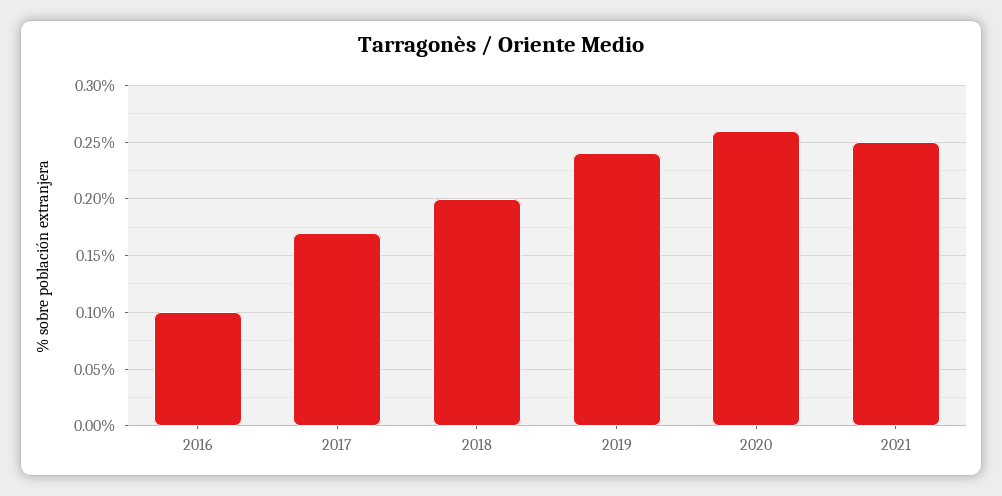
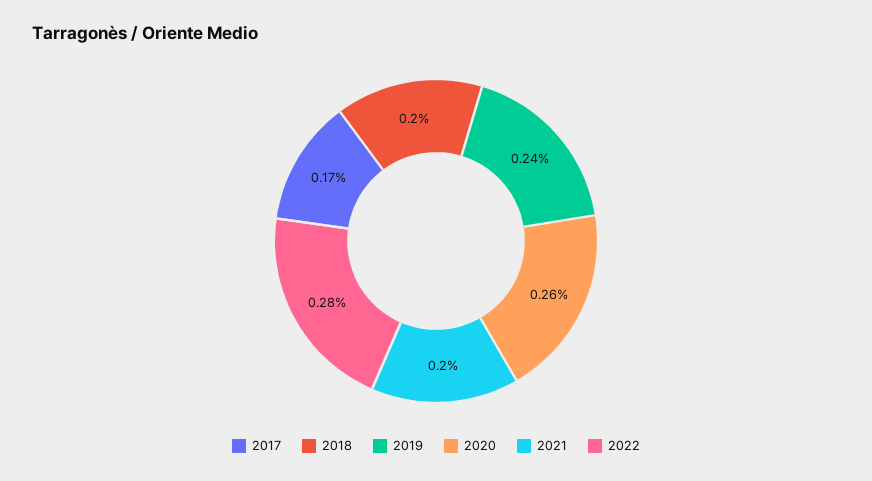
2016: 0.1 -> none
2021: 0.25 -> 0.2
2022: none -> 0.28

